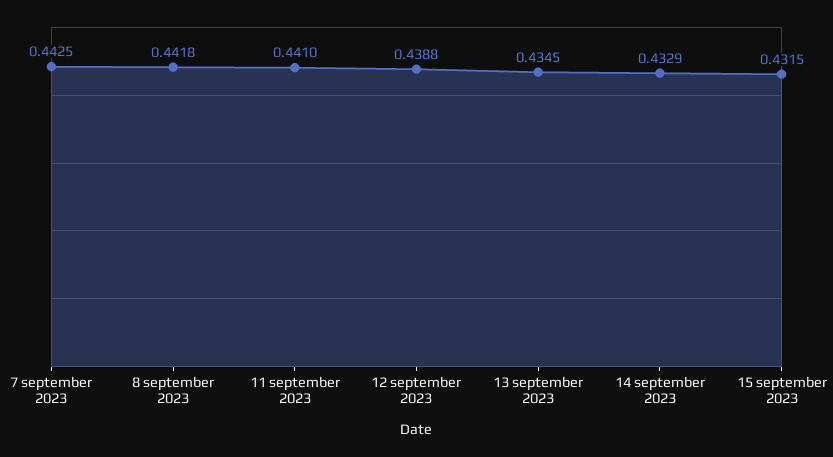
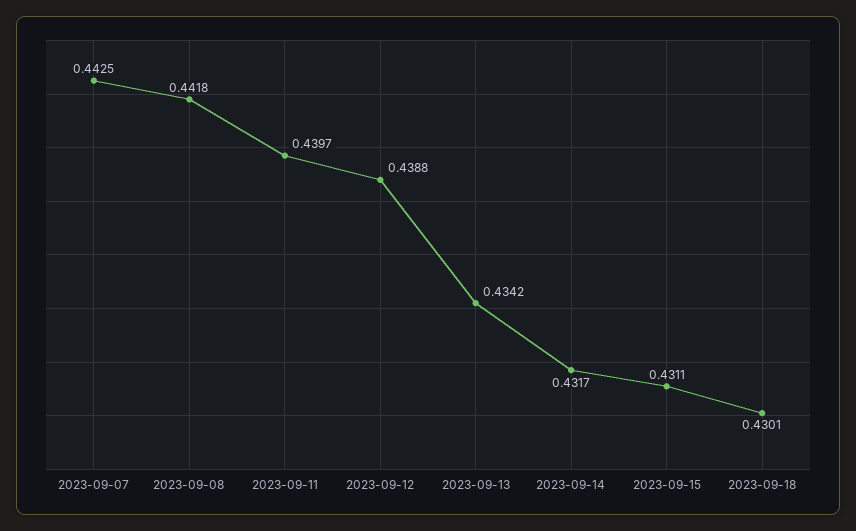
11 september 2023: 0.441 -> 0.4397
13 september 2023: 0.4345 -> 0.4342
14 september 2023: 0.4329 -> 0.4317
15 september 2023: 0.4315 -> 0.4311
2023-09-18: none -> 0.4301

